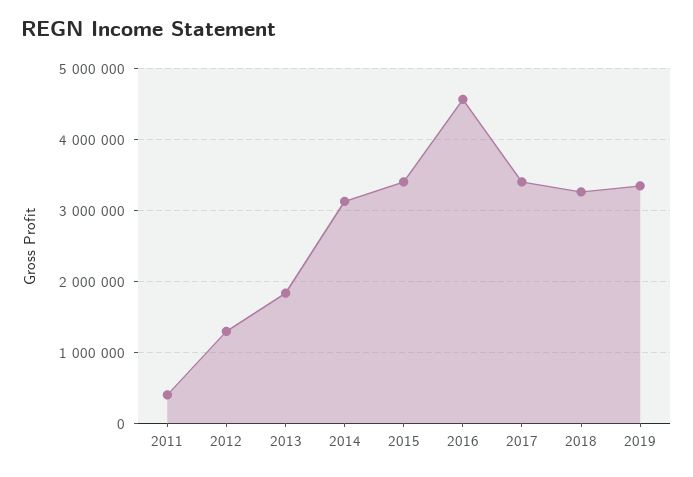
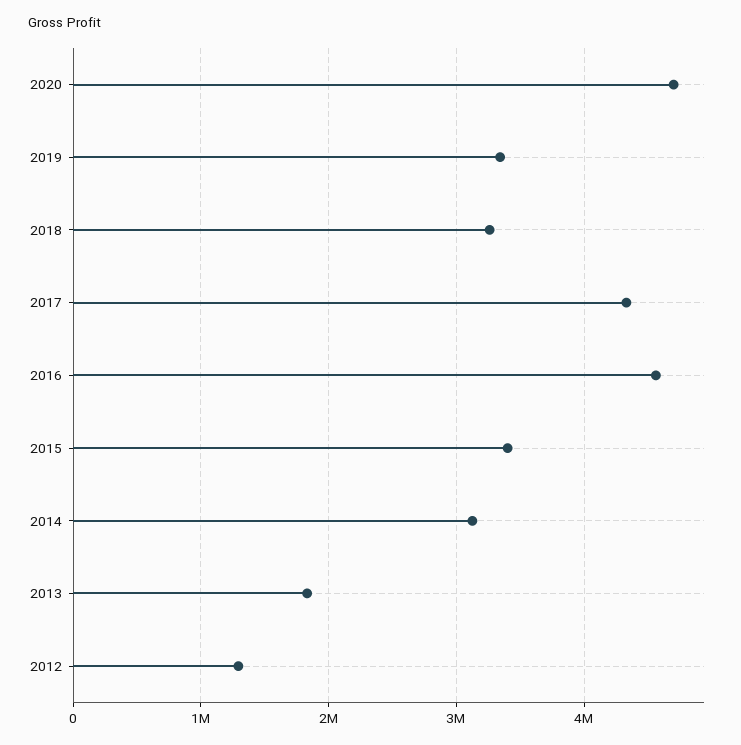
2011: 400000 -> none
2017: 3400000 -> 4300000
2020: none -> 4700000

